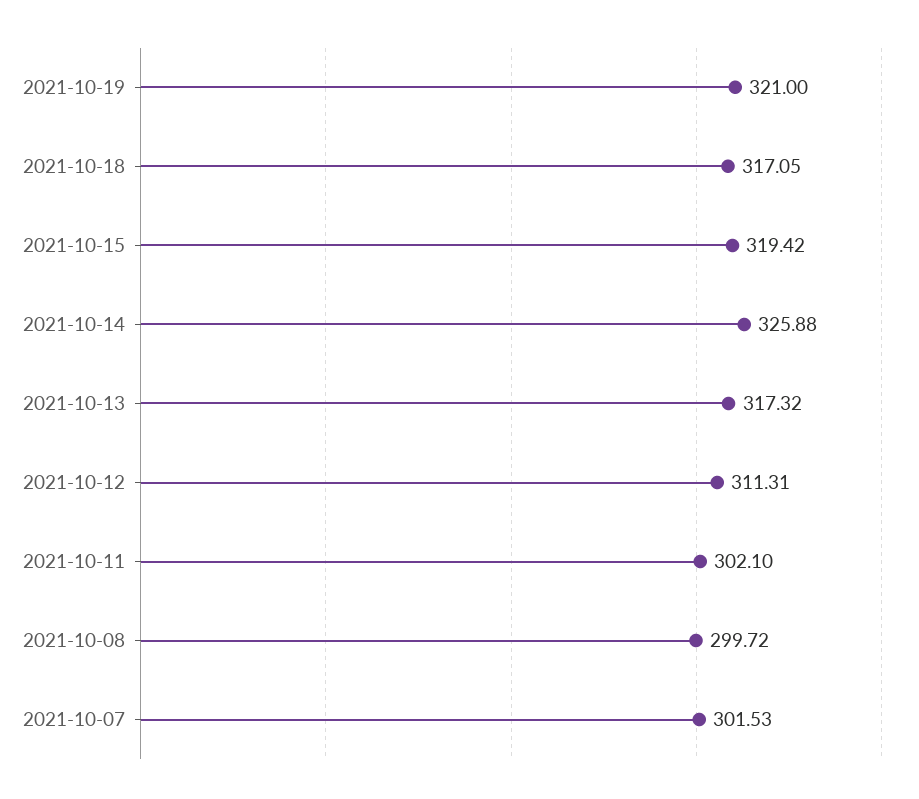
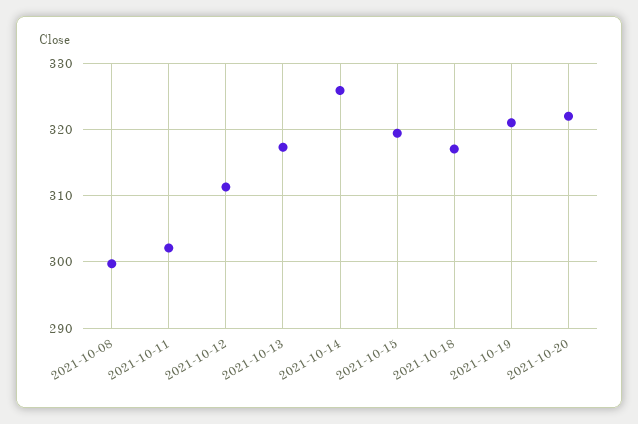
2021-10-07: 301.53 -> none
2021-10-20: none -> 322

